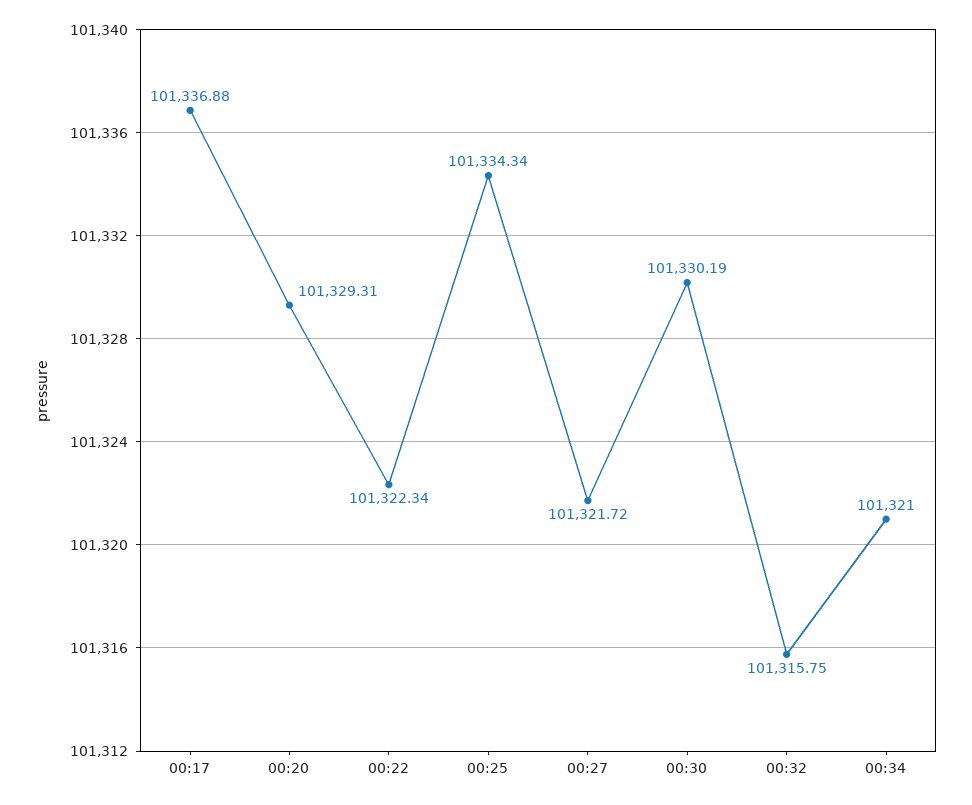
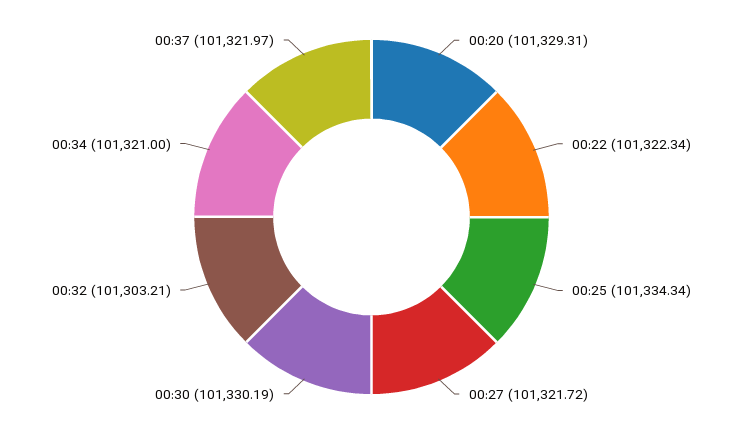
00:17: 101336.88 -> none
00:32: 101315.75 -> 101303.21
00:37: none -> 101321.97

